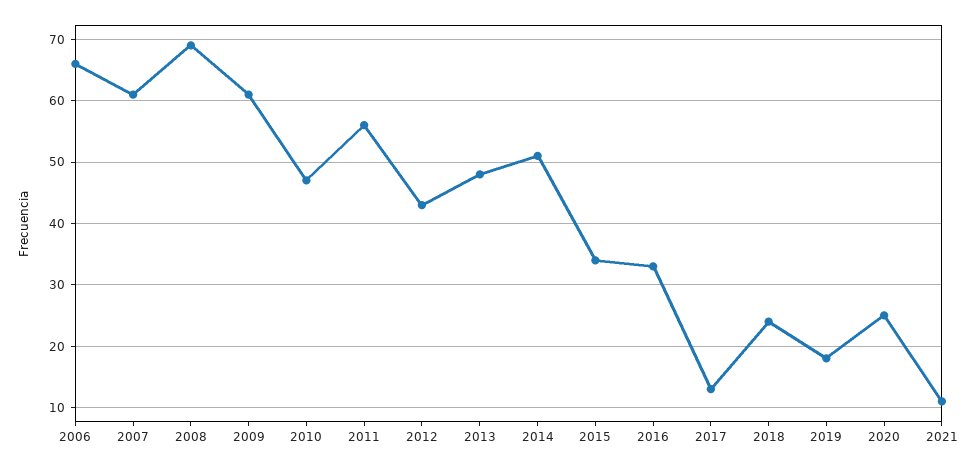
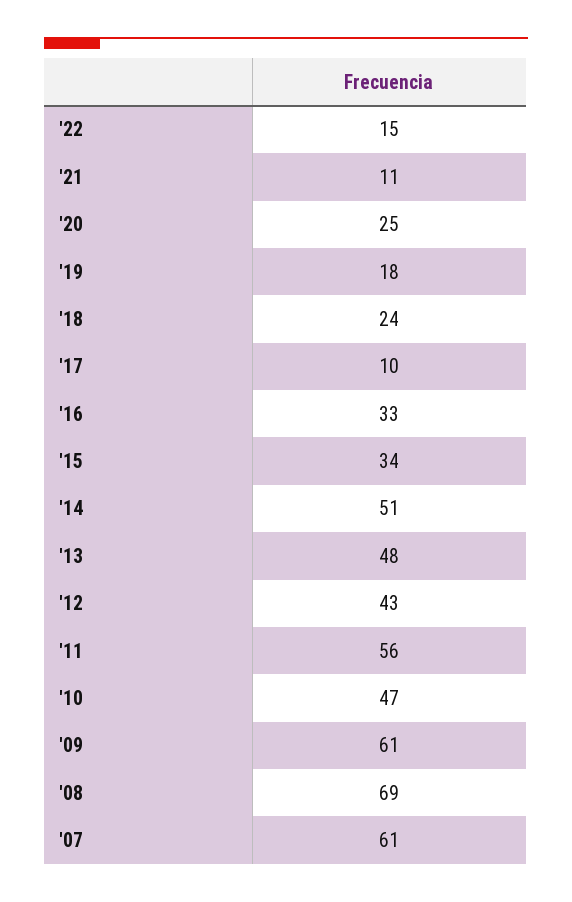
2006: 66 -> none
2017: 13 -> 10
'22: none -> 15

